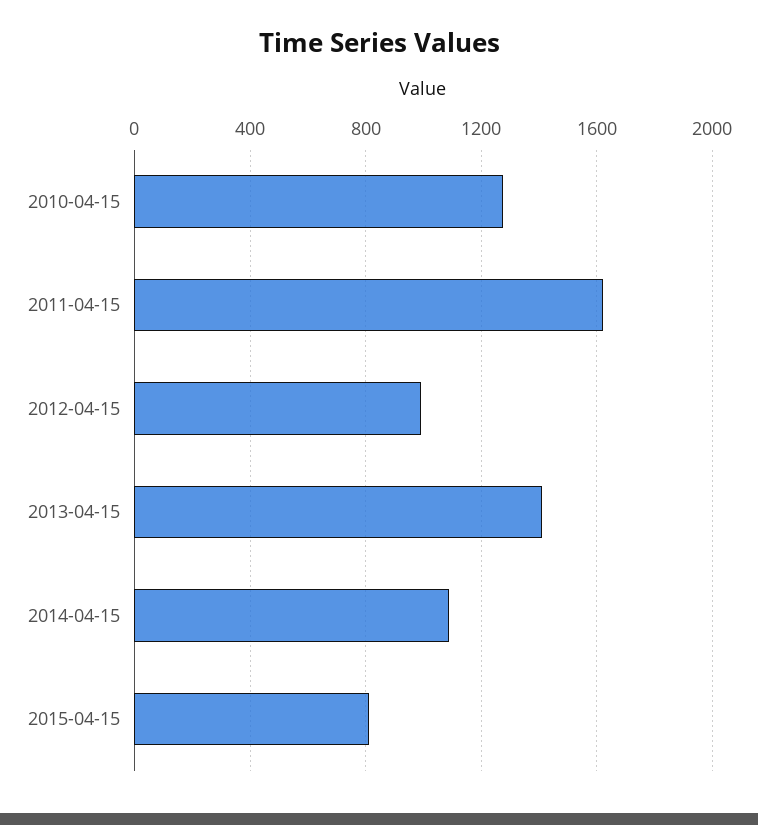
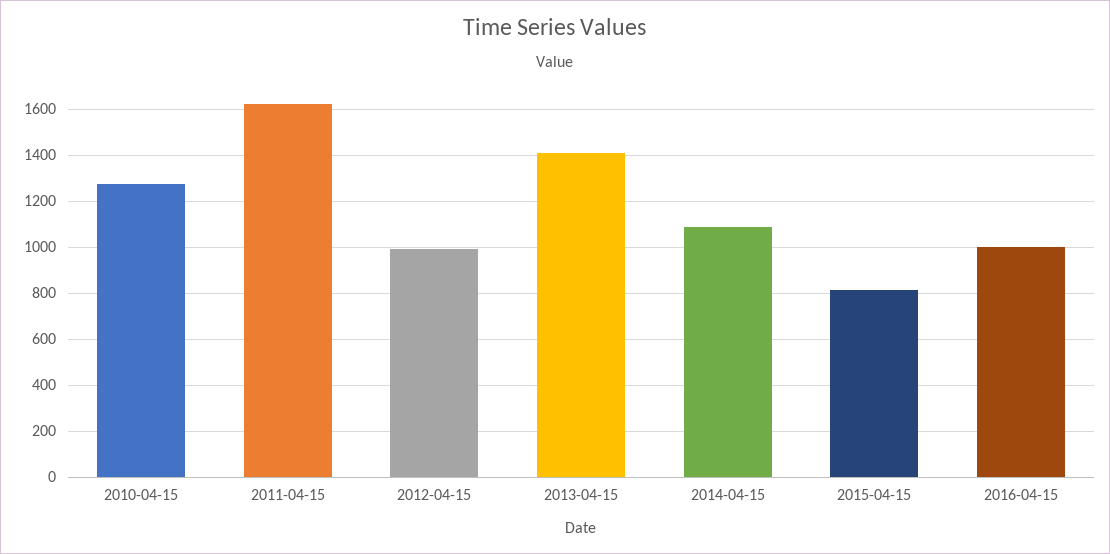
2016-04-15: none -> 1000

